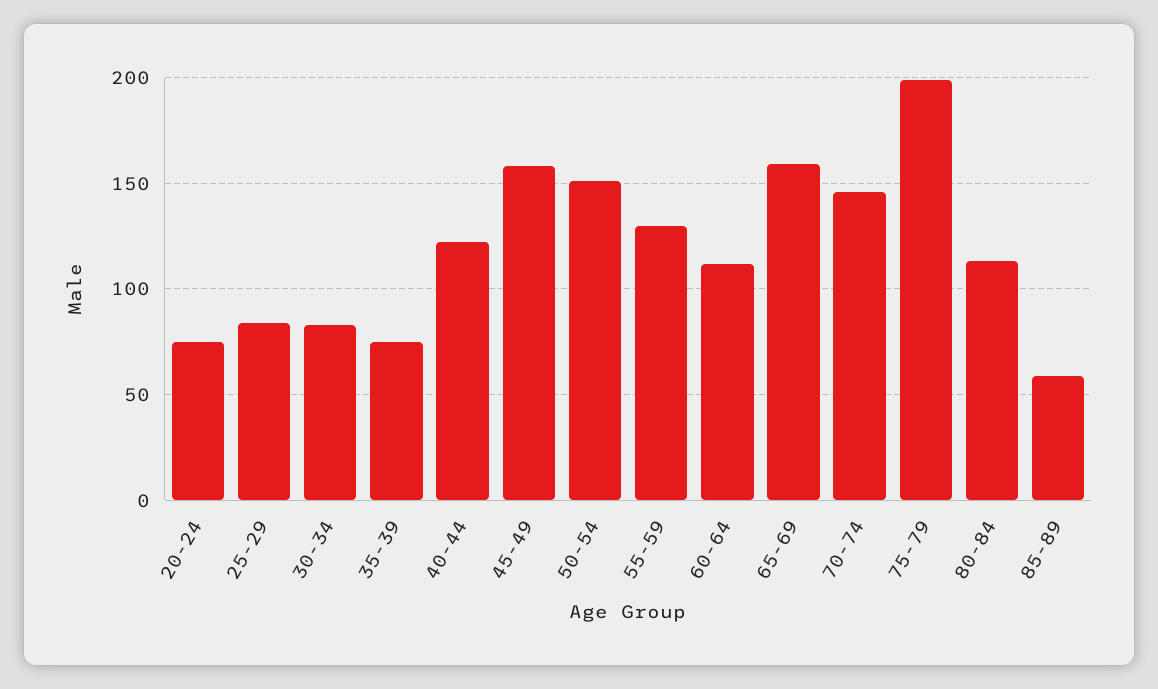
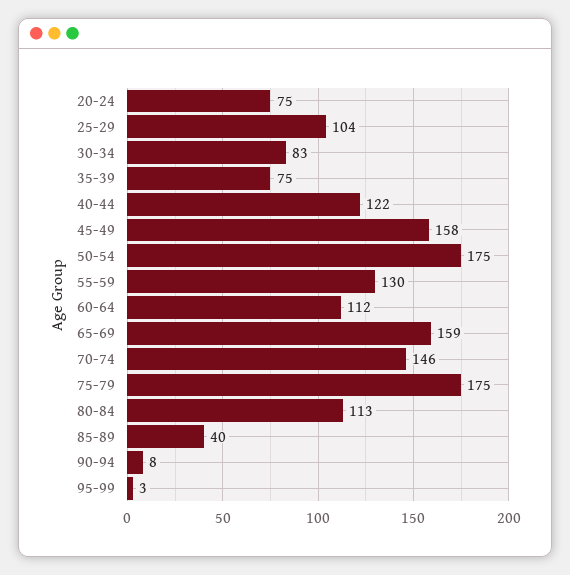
25-29: 85 -> 104
50-54: 150 -> 175
75-79: 200 -> 175
85-89: 60 -> 40
90-94: none -> 8
95-99: none -> 3

